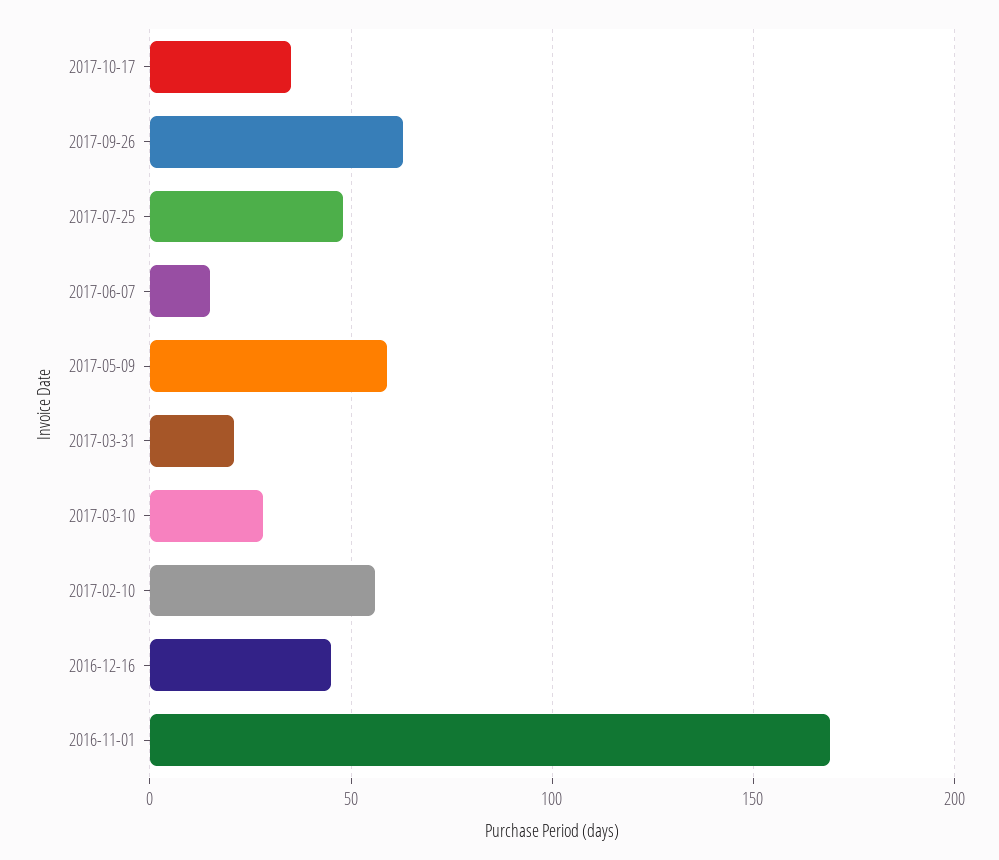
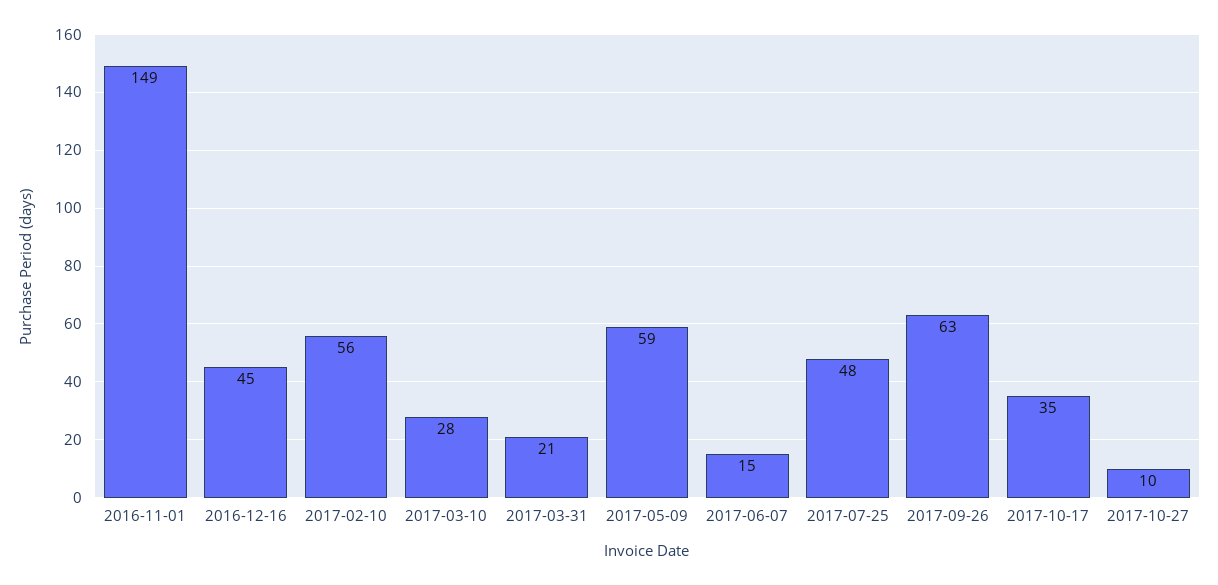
2016-11-01: 170 -> 149
2017-10-27: none -> 10

